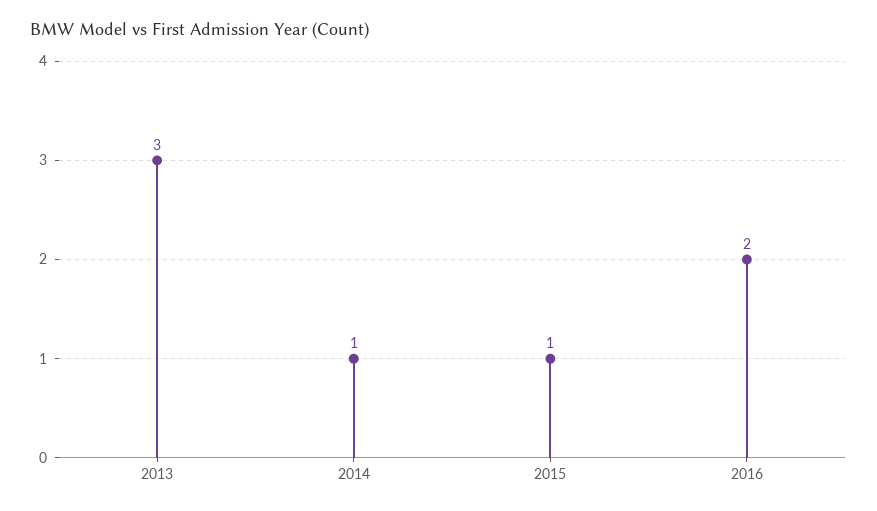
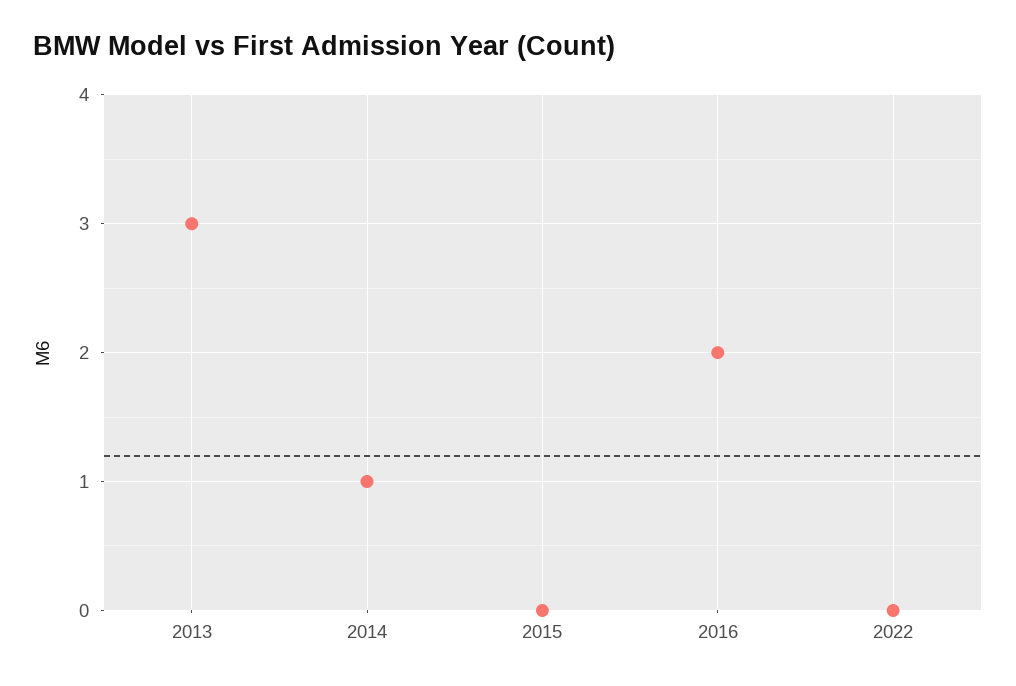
2015: 1 -> 0
2022: none -> 0

